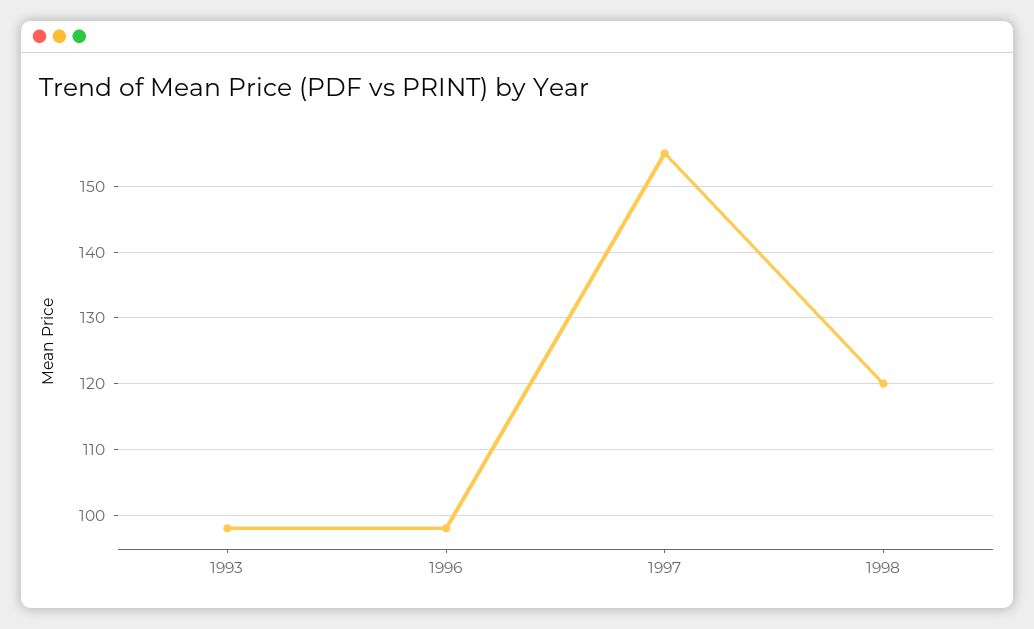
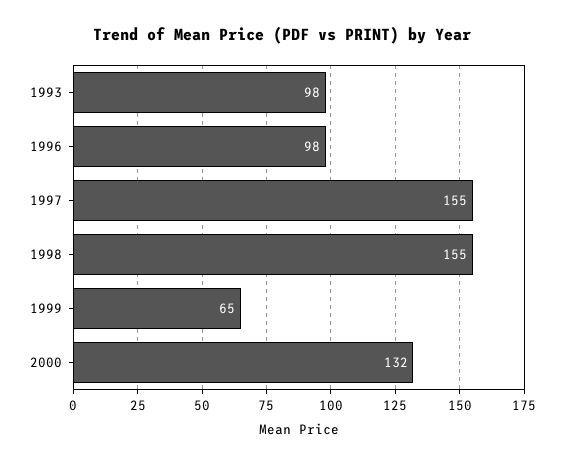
1998: 120 -> 155
1999: none -> 65
2000: none -> 132

